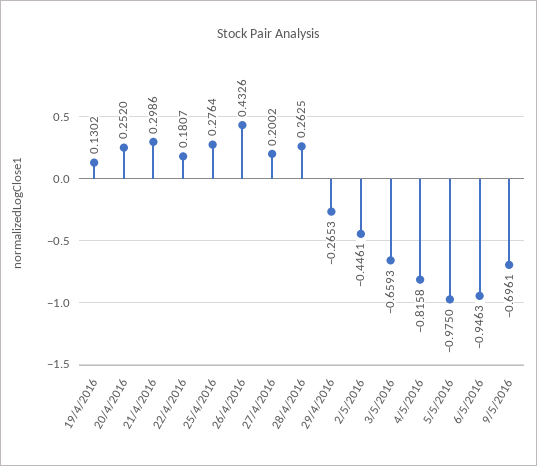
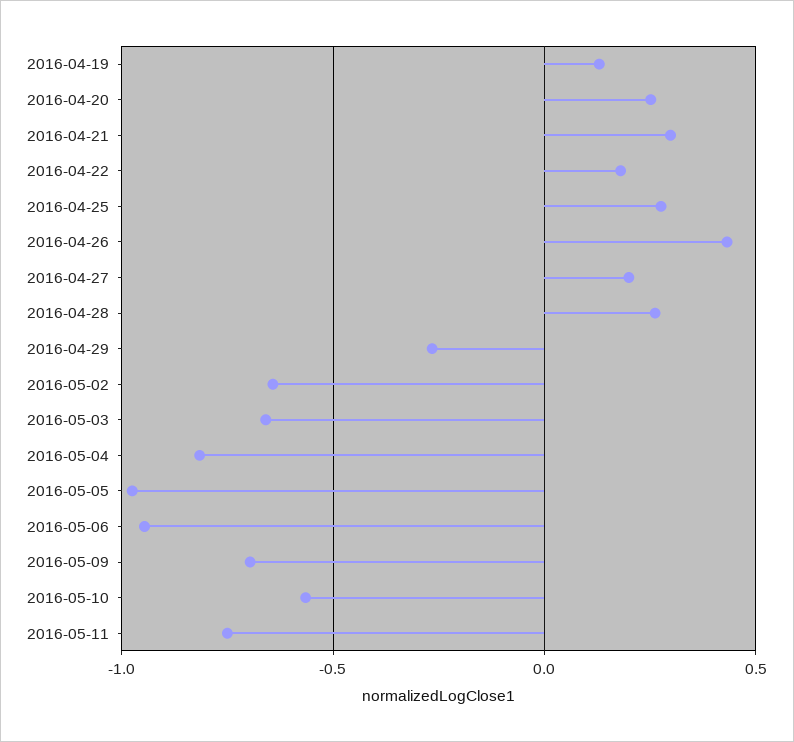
2/5/2016: -0.4461 -> -0.65
2016-05-10: none -> -0.55
2016-05-11: none -> -0.75

